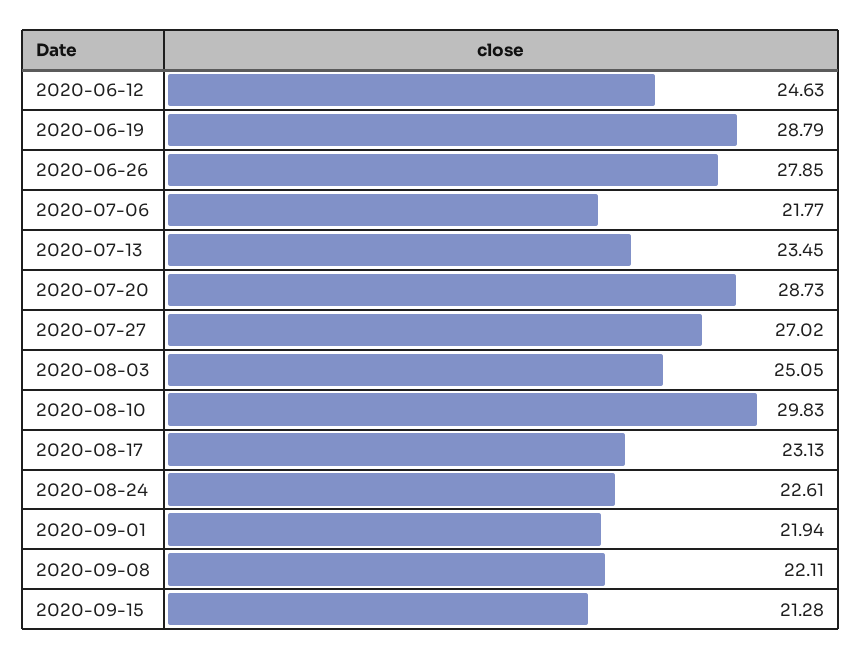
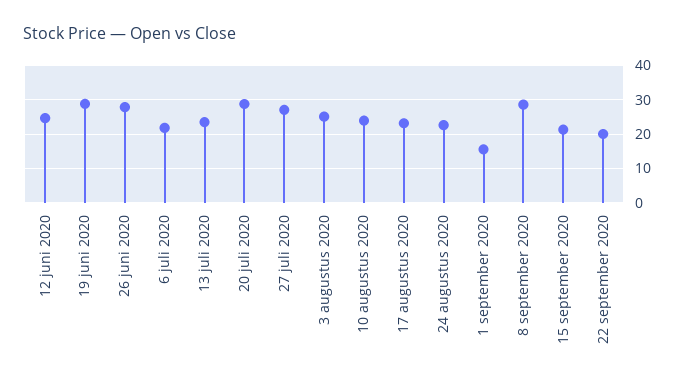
2020-08-10: 29.83 -> 24
2020-09-01: 21.94 -> 16
2020-09-08: 22.11 -> 28
22 september 2020: none -> 20

